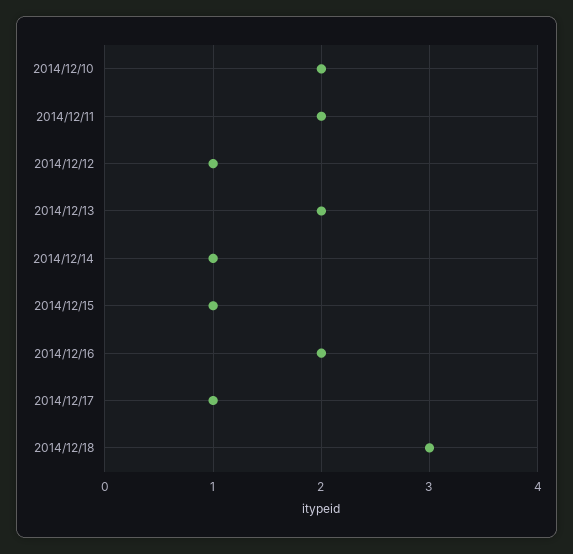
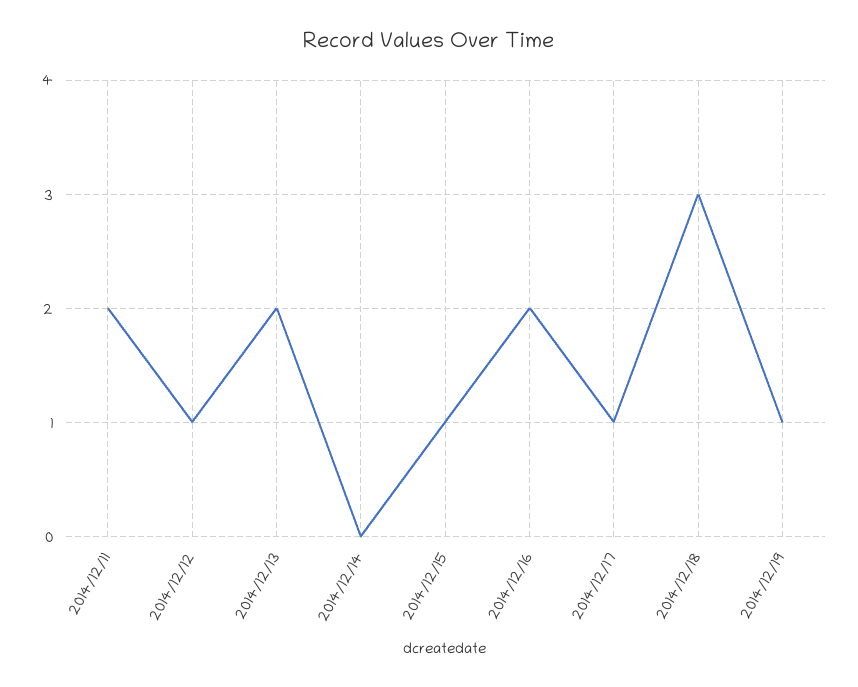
2014/12/10: 2 -> none
2014/12/14: 1 -> 0
2014/12/19: none -> 1

